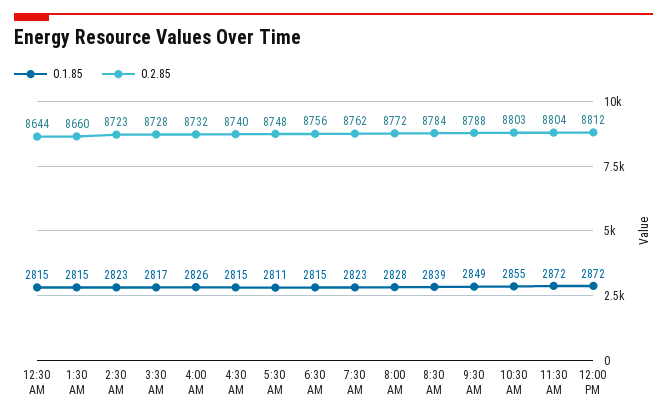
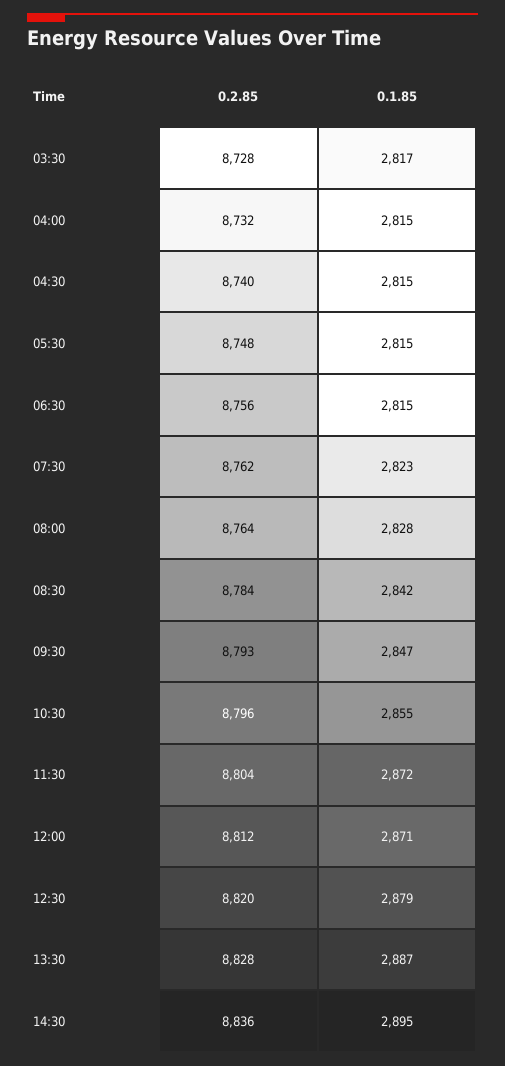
0.1.85, 12:30 AM: 2815 -> none
0.2.85, 12:30 AM: 8644 -> none
0.1.85, 1:30 AM: 2815 -> none
0.2.85, 1:30 AM: 8660 -> none
0.1.85, 2:30 AM: 2823 -> none
0.2.85, 2:30 AM: 8723 -> none
0.1.85, 4:00 AM: 2826 -> 2815
0.1.85, 5:30 AM: 2811 -> 2815
0.2.85, 8:00 AM: 8772 -> 8764
0.1.85, 8:30 AM: 2839 -> 2842
0.1.85, 9:30 AM: 2849 -> 2847
0.2.85, 9:30 AM: 8788 -> 8793
0.2.85, 10:30 AM: 8803 -> 8796
0.1.85, 12:00 PM: 2872 -> 2871
0.2.85, 12:30: none -> 8820
0.1.85, 12:30: none -> 2879
0.2.85, 13:30: none -> 8828
0.1.85, 13:30: none -> 2887
0.2.85, 14:30: none -> 8836
0.1.85, 14:30: none -> 2895

